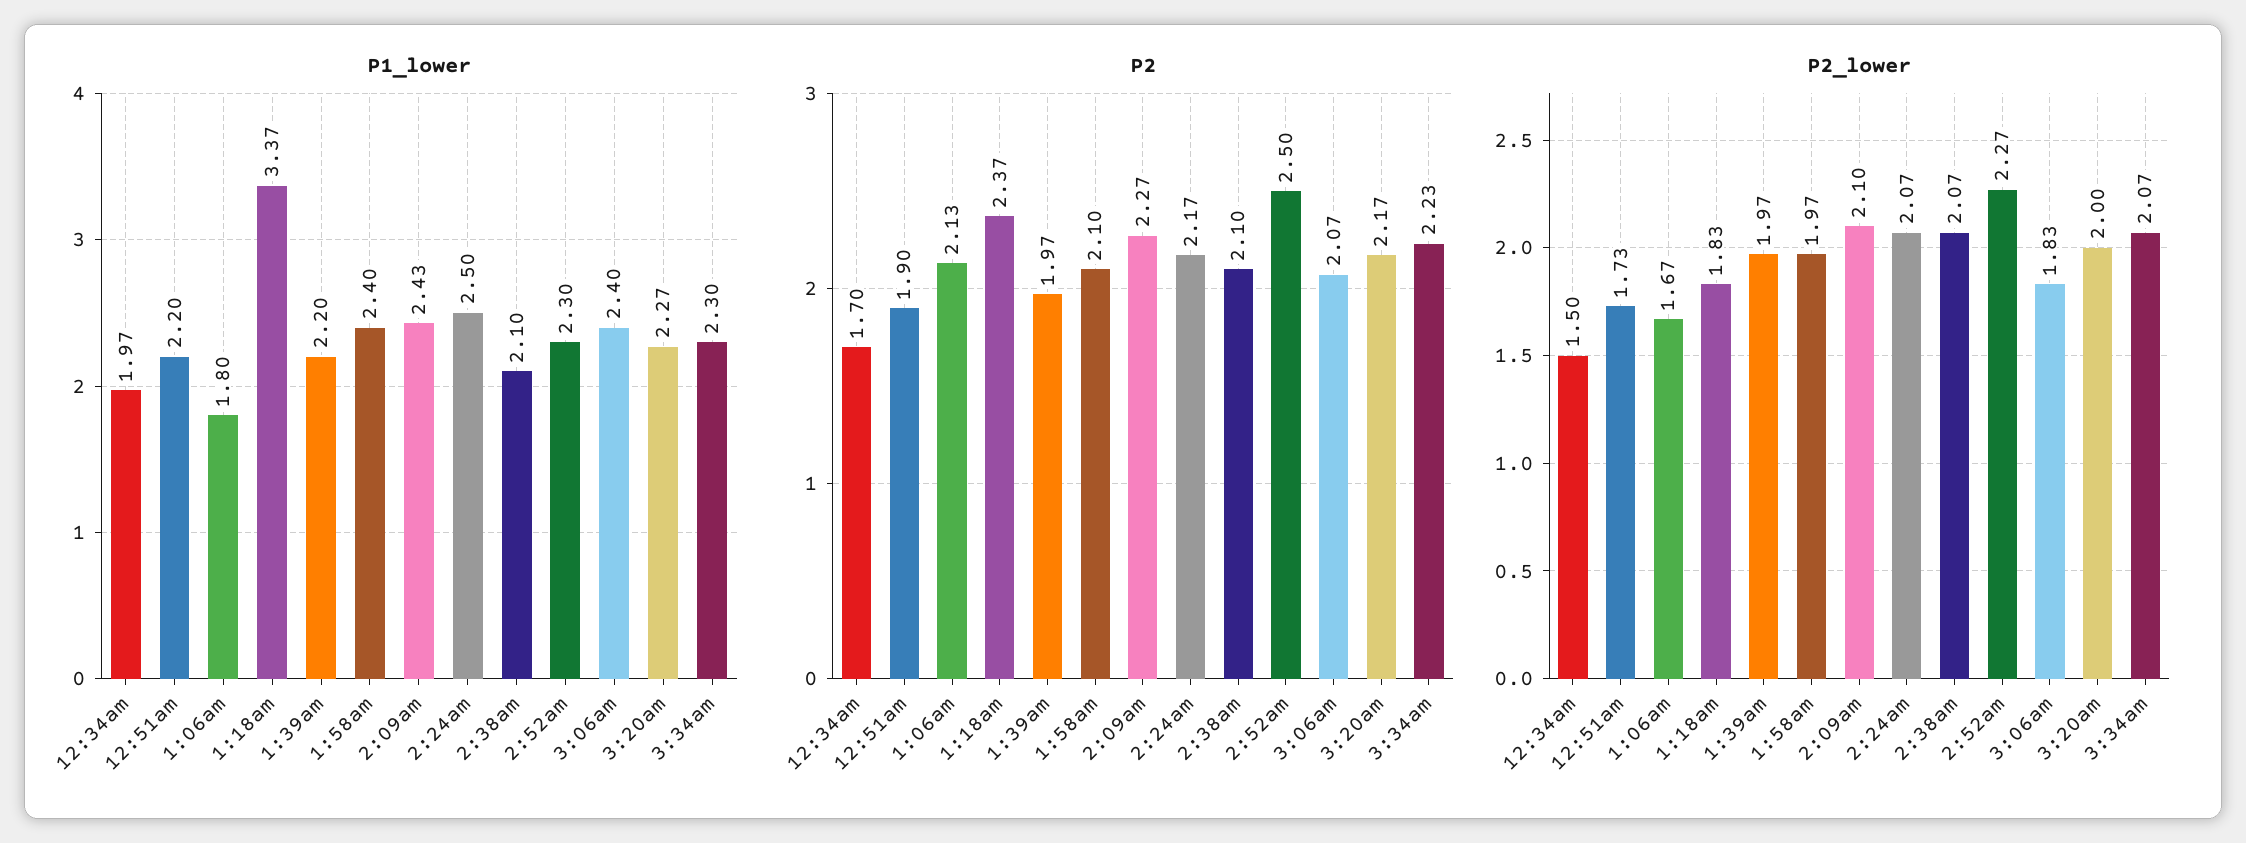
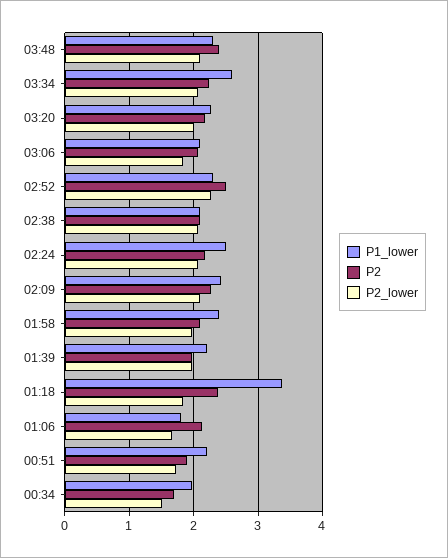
P1_lower, 3:06am: 2.4 -> 2.1
P1_lower, 3:34am: 2.3 -> 2.6
P1_lower, 03:48: none -> 2.3
P2, 03:48: none -> 2.4
P2_lower, 03:48: none -> 2.1

